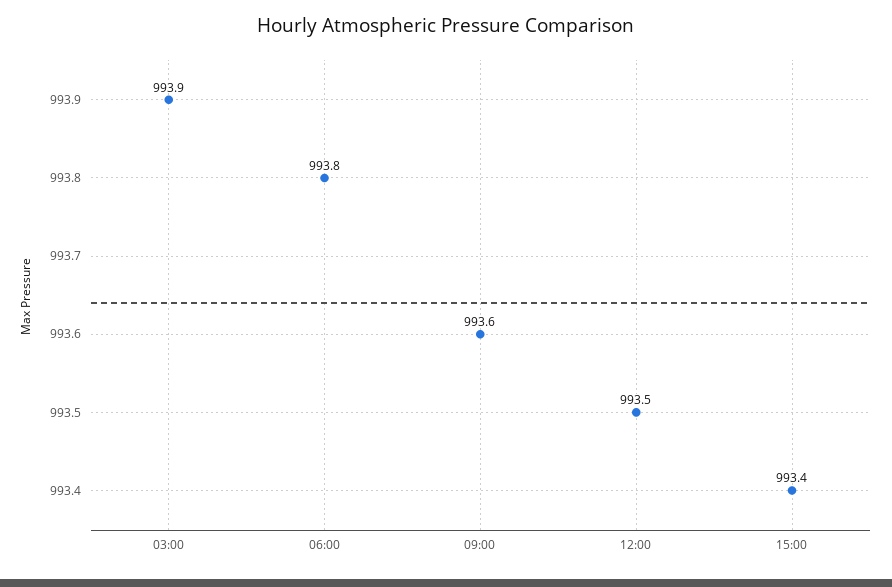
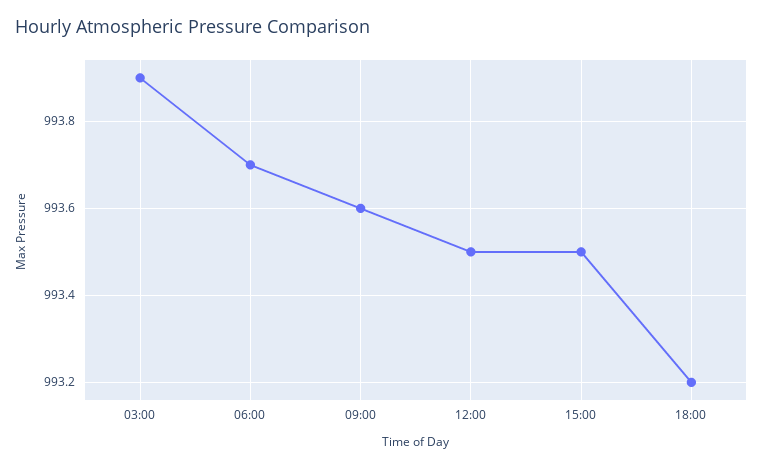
06:00: 993.8 -> 993.7
15:00: 993.4 -> 993.5
18:00: none -> 993.2

